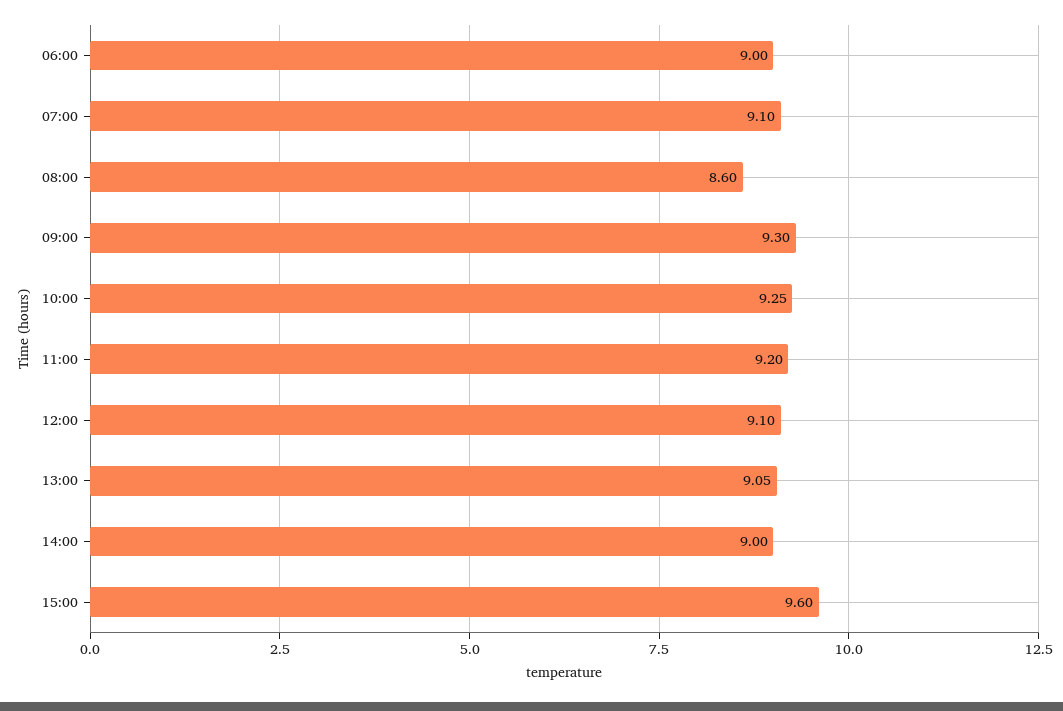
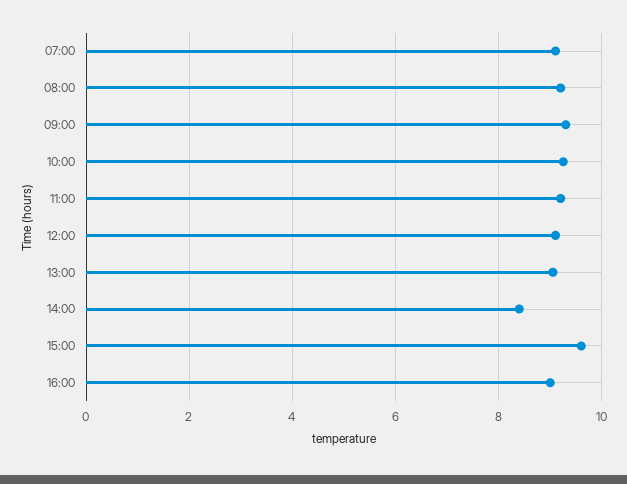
06:00: 9 -> none
08:00: 8.6 -> 9.2
14:00: 9 -> 8.4
16:00: none -> 9

